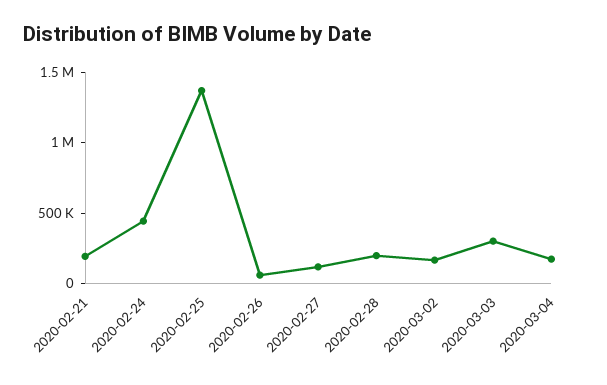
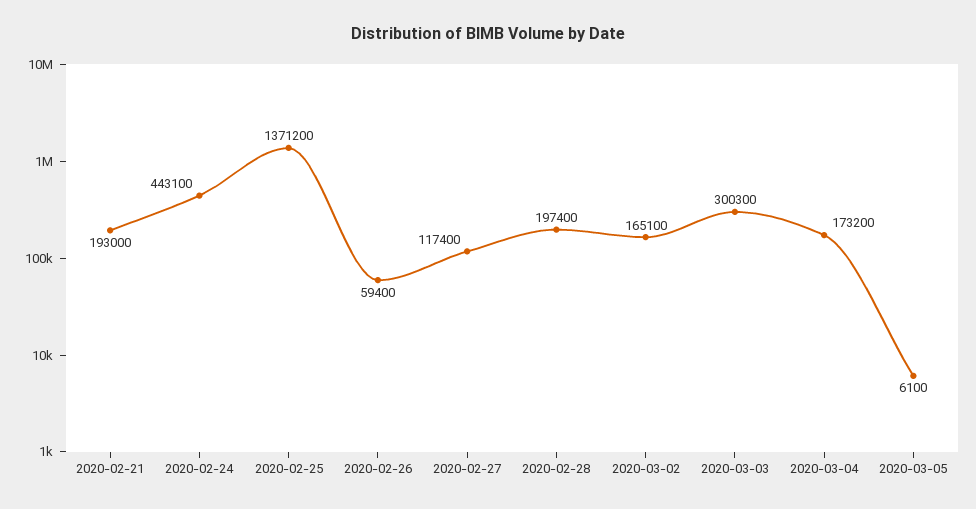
2020-03-05: none -> 6100

